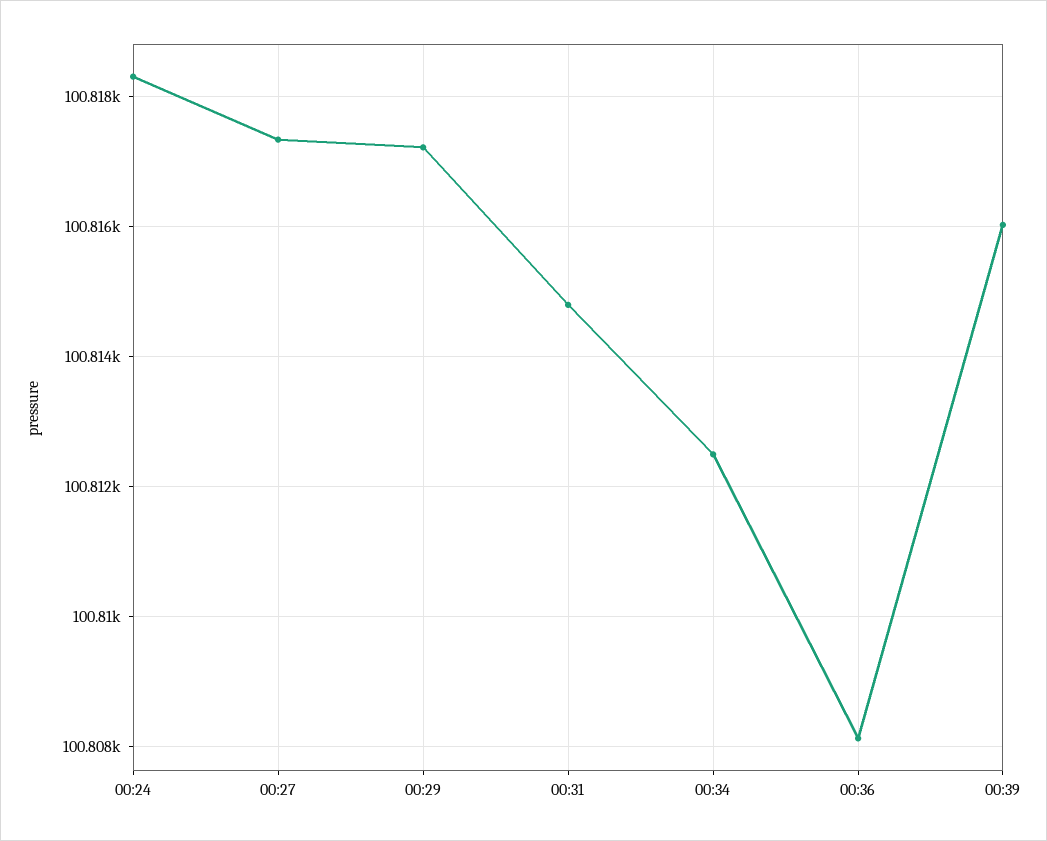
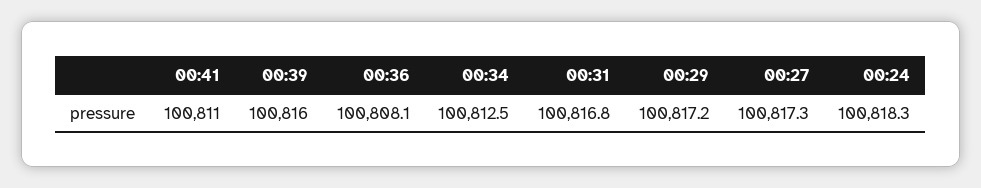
00:31: 100814.8 -> 100816.8
00:41: none -> 100811

